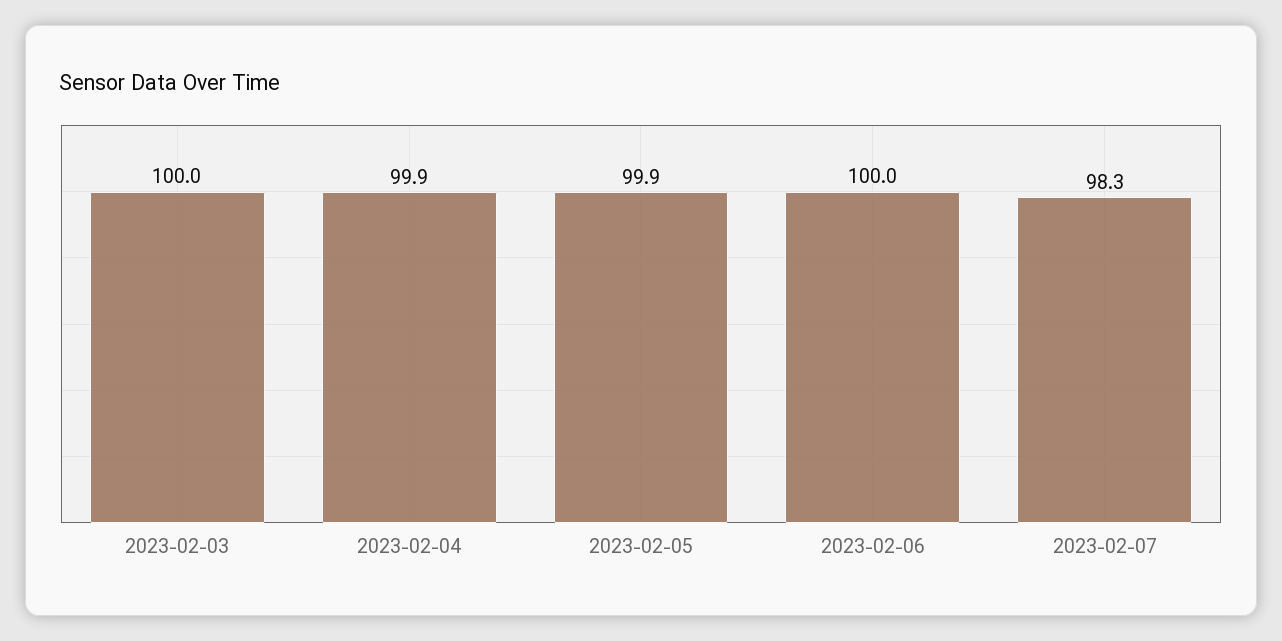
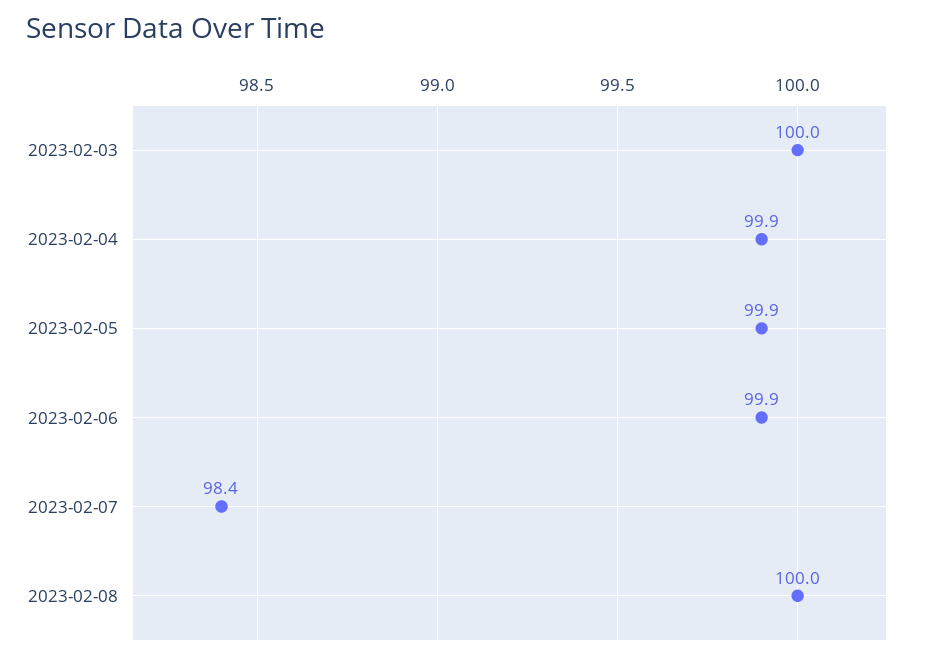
2023-02-06: 100 -> 99.9
2023-02-07: 98.3 -> 98.4
2023-02-08: none -> 100

